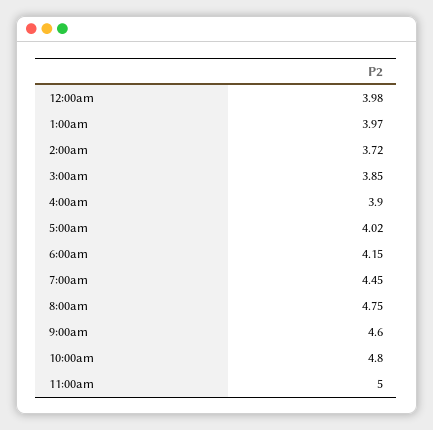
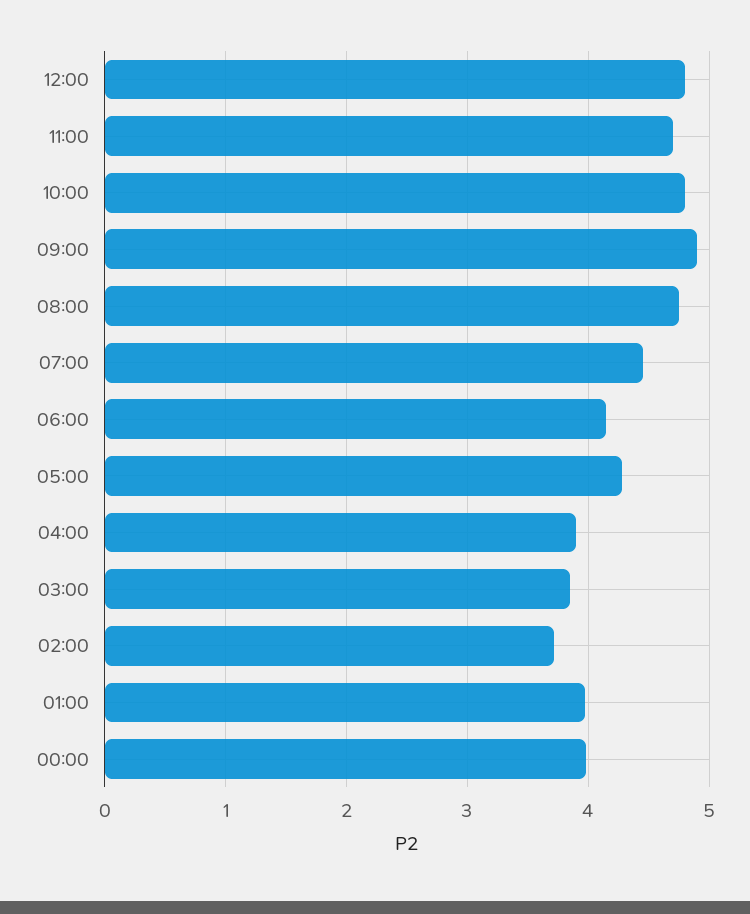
5:00am: 4.02 -> 4.3
9:00am: 4.6 -> 4.9
11:00am: 5 -> 4.7
12:00: none -> 4.8

